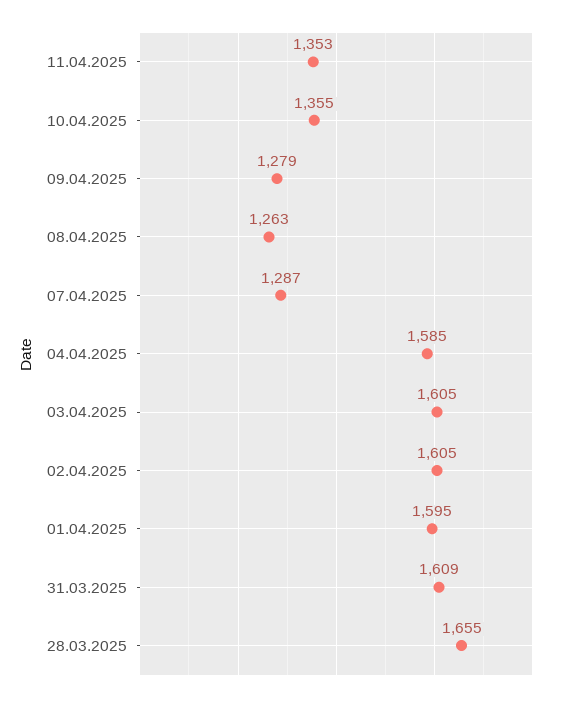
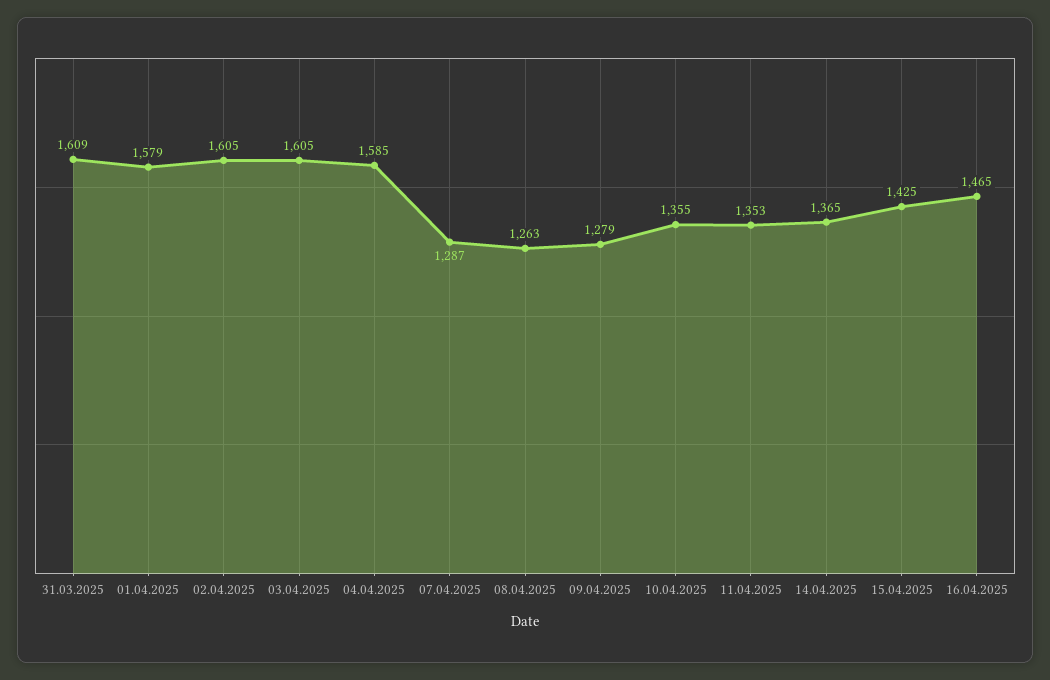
01.04.2025: 1595 -> 1579
28.03.2025: 1655 -> none
14.04.2025: none -> 1365
15.04.2025: none -> 1425
16.04.2025: none -> 1465

